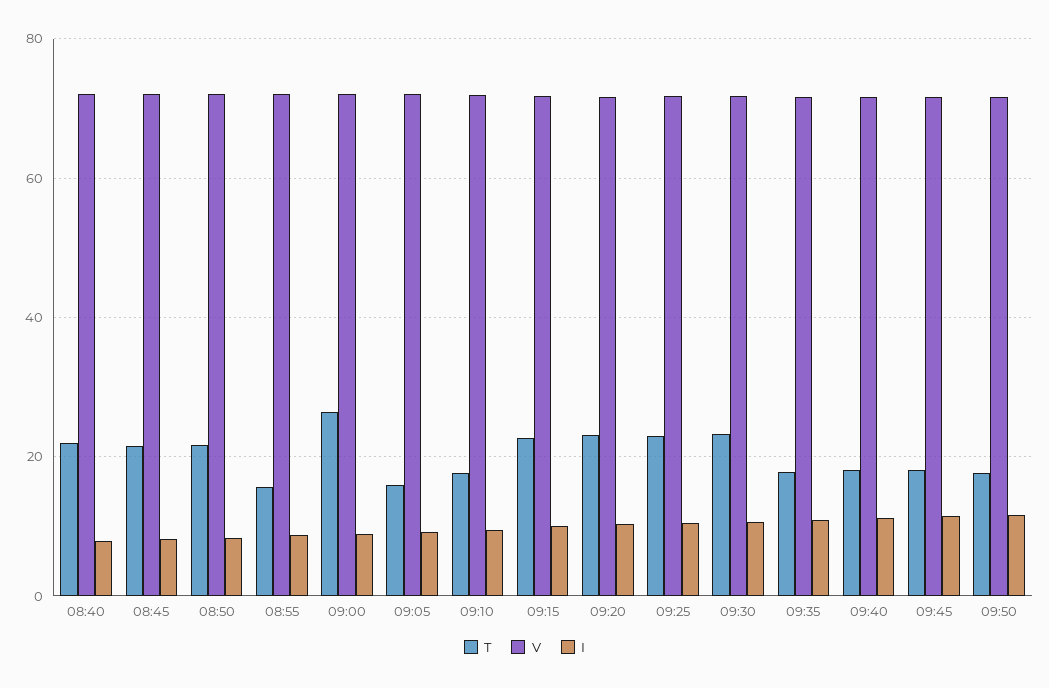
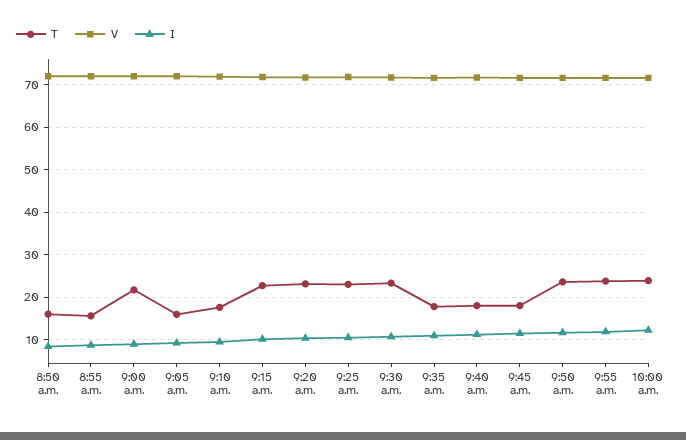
T, 08:40: 22 -> none
V, 08:40: 72 -> none
I, 08:40: 8 -> none
T, 08:45: 22 -> none
V, 08:45: 72 -> none
I, 08:45: 8 -> none
T, 08:50: 22 -> 16
T, 09:00: 26 -> 22
T, 09:50: 18 -> 24
T, 9:55 a.m.: none -> 24
V, 9:55 a.m.: none -> 72
I, 9:55 a.m.: none -> 12
T, 10:00 a.m.: none -> 24
V, 10:00 a.m.: none -> 72
I, 10:00 a.m.: none -> 12

